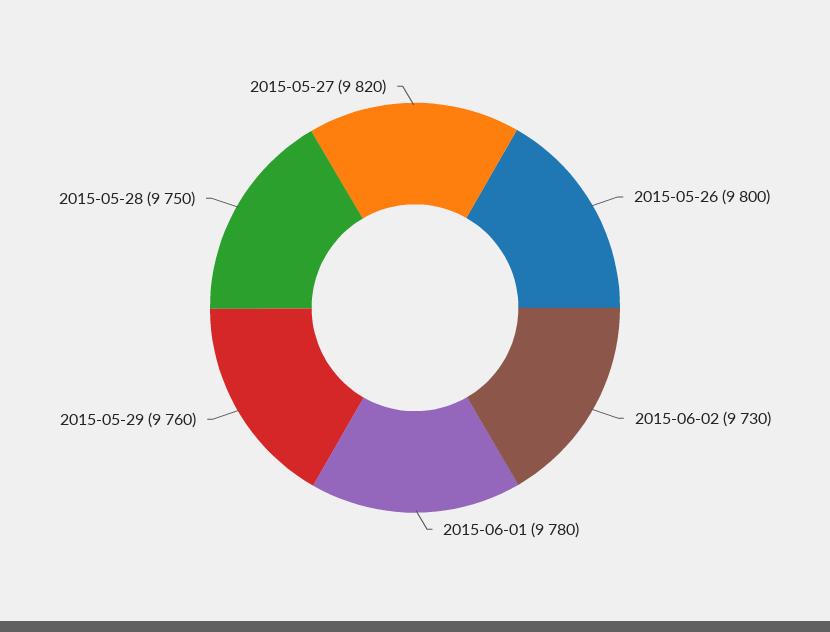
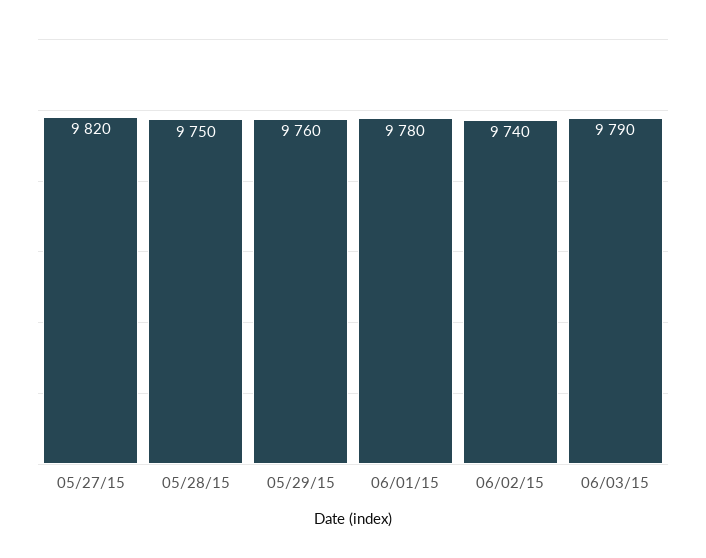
2015-05-26: 9800 -> none
2015-06-02: 9730 -> 9740
06/03/15: none -> 9790

